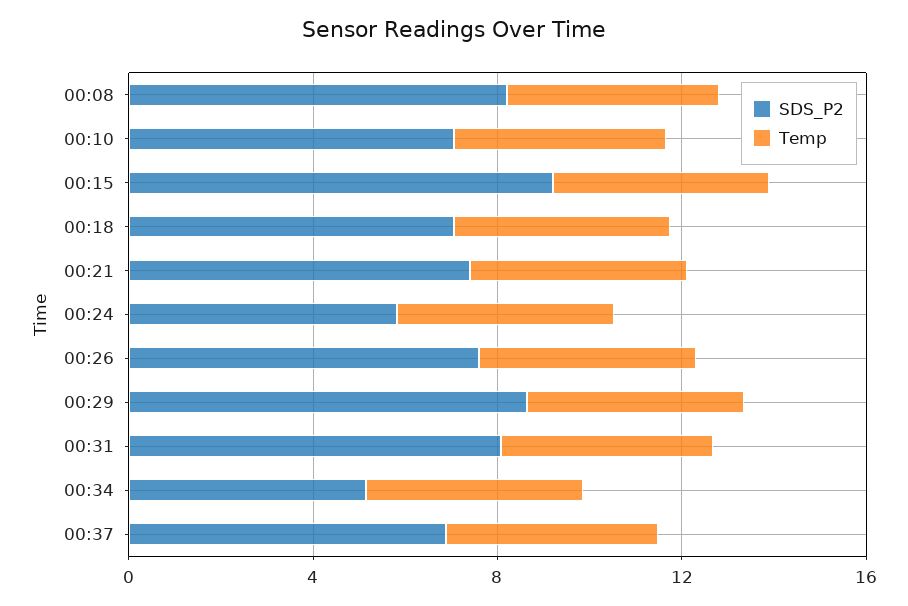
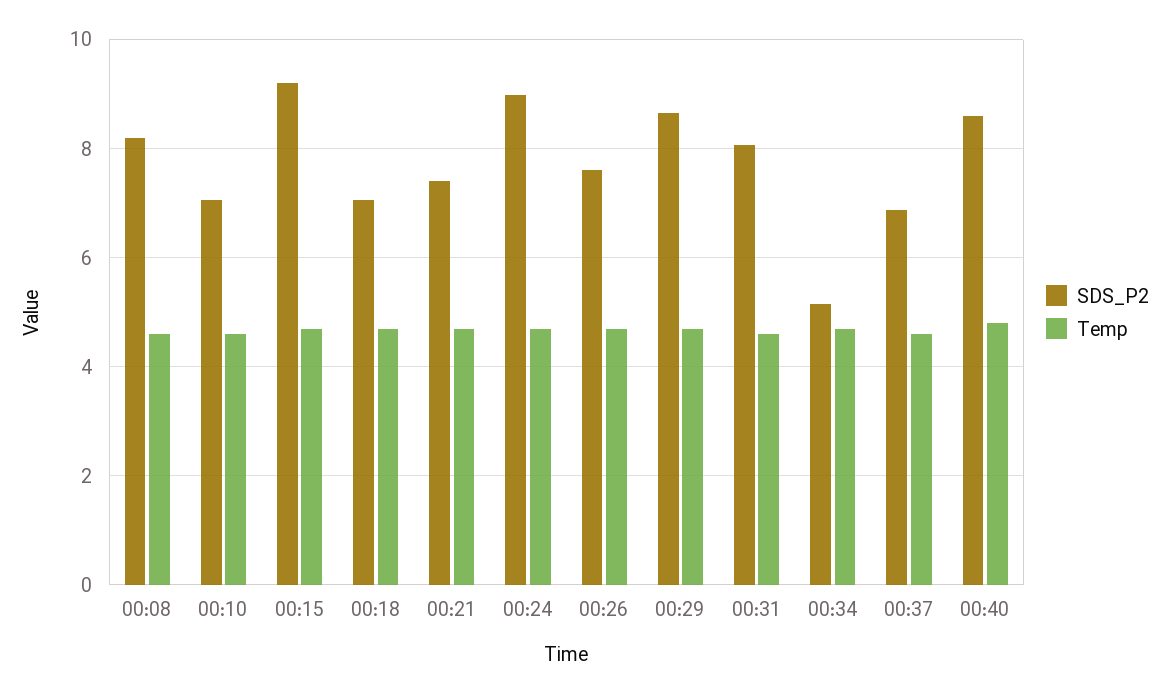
SDS_P2, 00:24: 6 -> 9
SDS_P2, 00:40: none -> 8.6
Temp, 00:40: none -> 4.8

